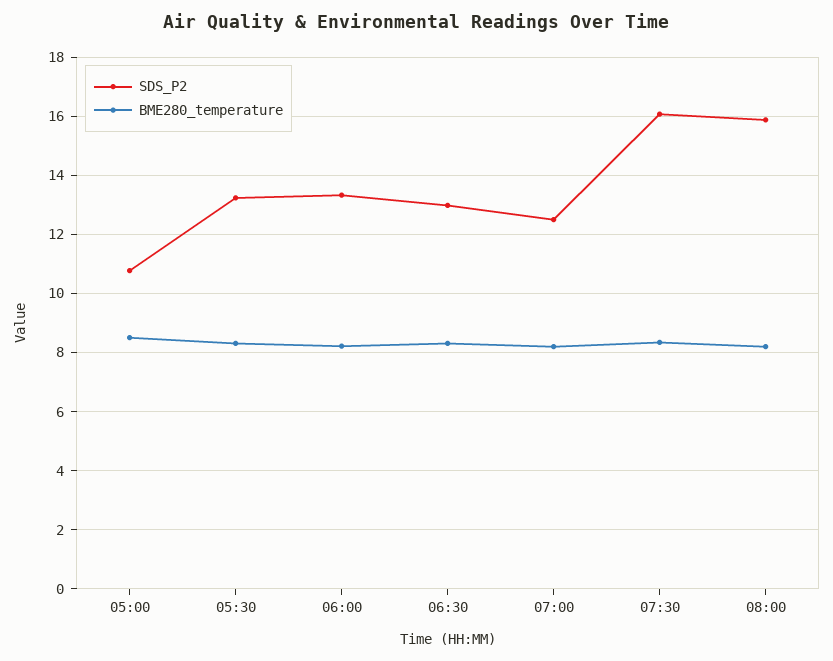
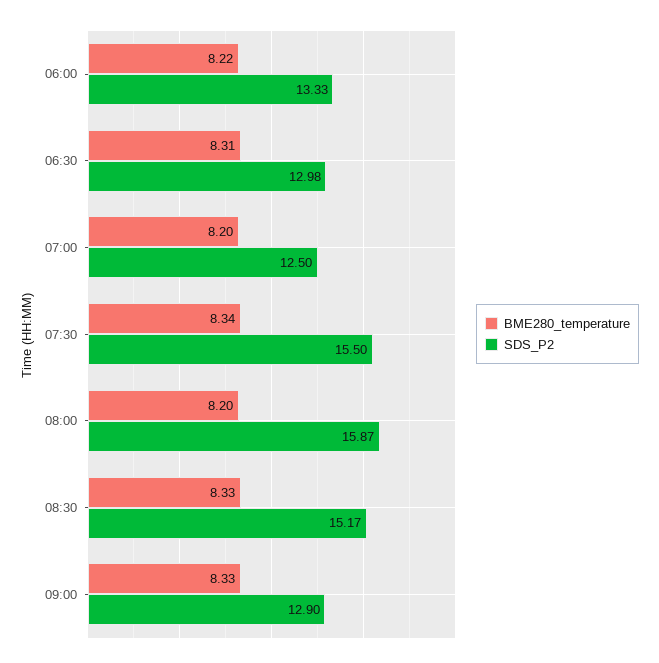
SDS_P2, 05:00: 10.75 -> none
BME280_temperature, 05:00: 8.5 -> none
SDS_P2, 05:30: 13.25 -> none
BME280_temperature, 05:30: 8.25 -> none
SDS_P2, 07:30: 16 -> 15.5
BME280_temperature, 08:30: none -> 8.33
SDS_P2, 08:30: none -> 15.17
BME280_temperature, 09:00: none -> 8.33
SDS_P2, 09:00: none -> 12.9

